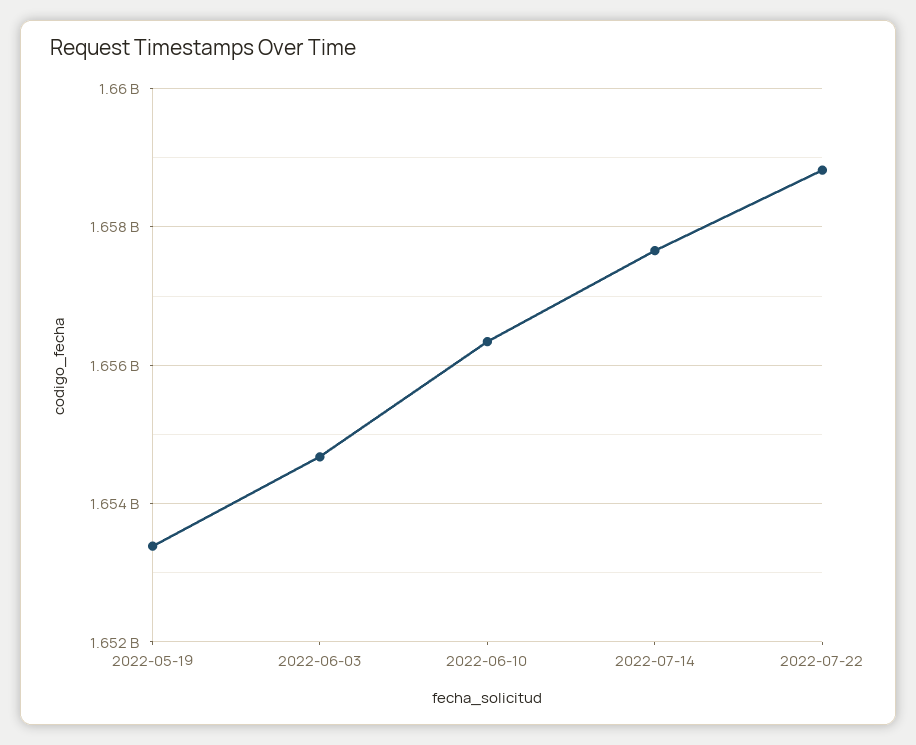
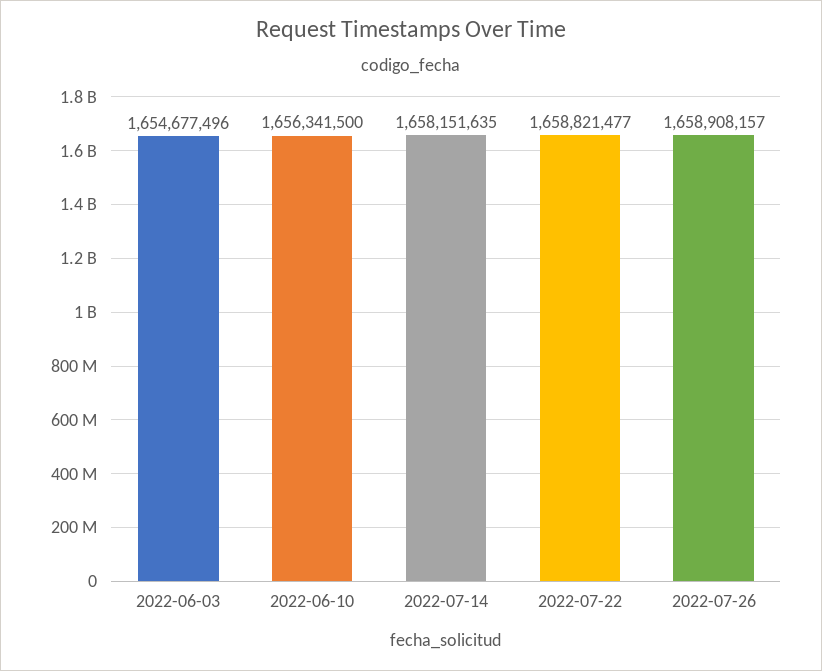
2022-05-19: 1653400000 -> none
2022-07-14: 1657600000 -> 1658151635
2022-07-26: none -> 1658908157

